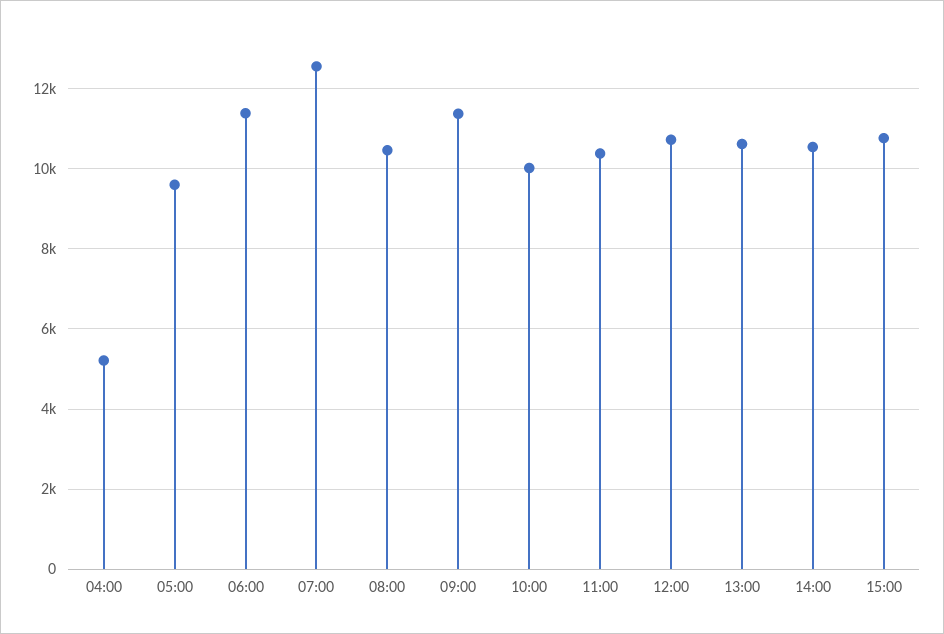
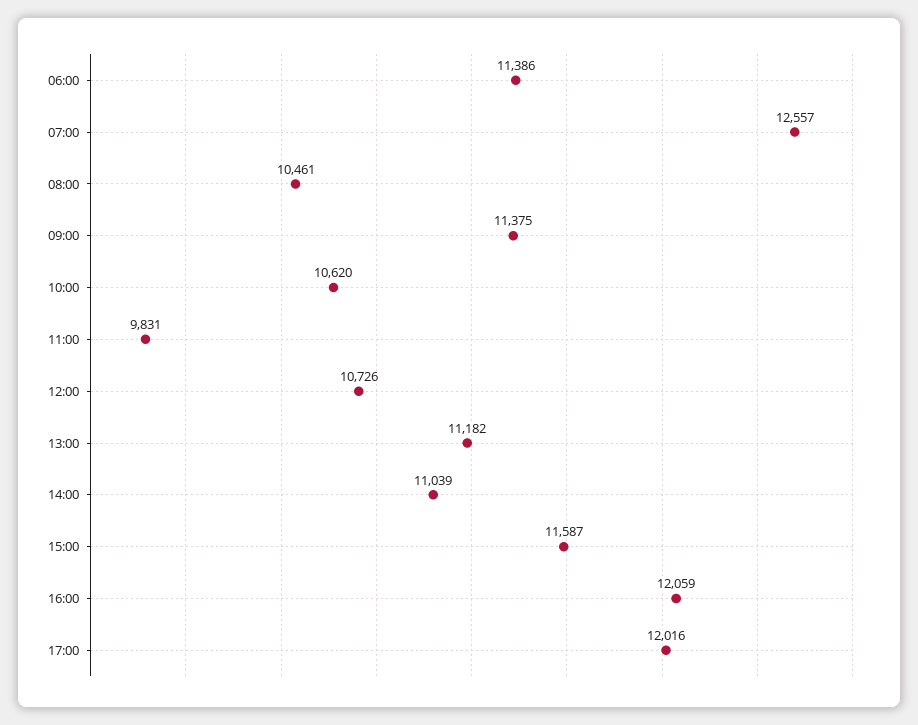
04:00: 5200 -> none
05:00: 9600 -> none
10:00: 10000 -> 10620
11:00: 10400 -> 9831
13:00: 10600 -> 11182
14:00: 10600 -> 11039
15:00: 10800 -> 11587
16:00: none -> 12059
17:00: none -> 12016

